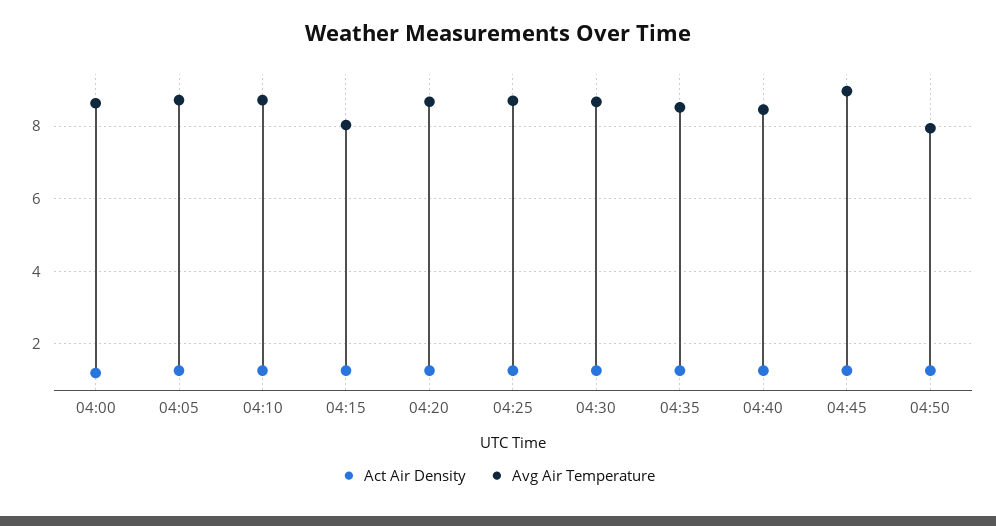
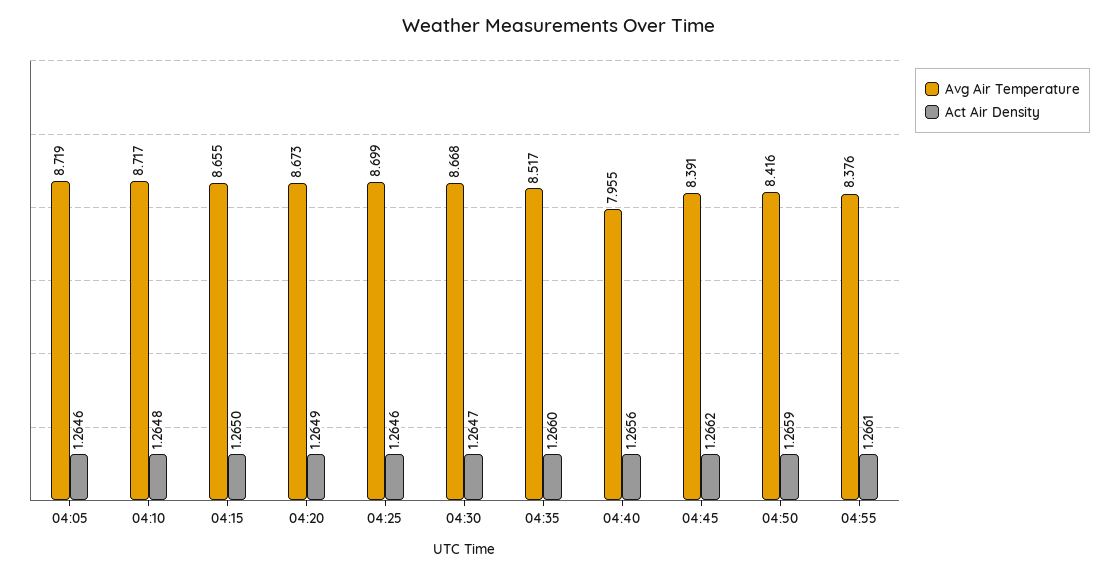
Act Air Density, 04:00: 1.2 -> none
Avg Air Temperature, 04:00: 8.6 -> none
Avg Air Temperature, 04:15: 8 -> 8.655
Avg Air Temperature, 04:40: 8.4 -> 7.955
Avg Air Temperature, 04:45: 9 -> 8.391
Avg Air Temperature, 04:50: 8 -> 8.416
Avg Air Temperature, 04:55: none -> 8.376
Act Air Density, 04:55: none -> 1.2661

